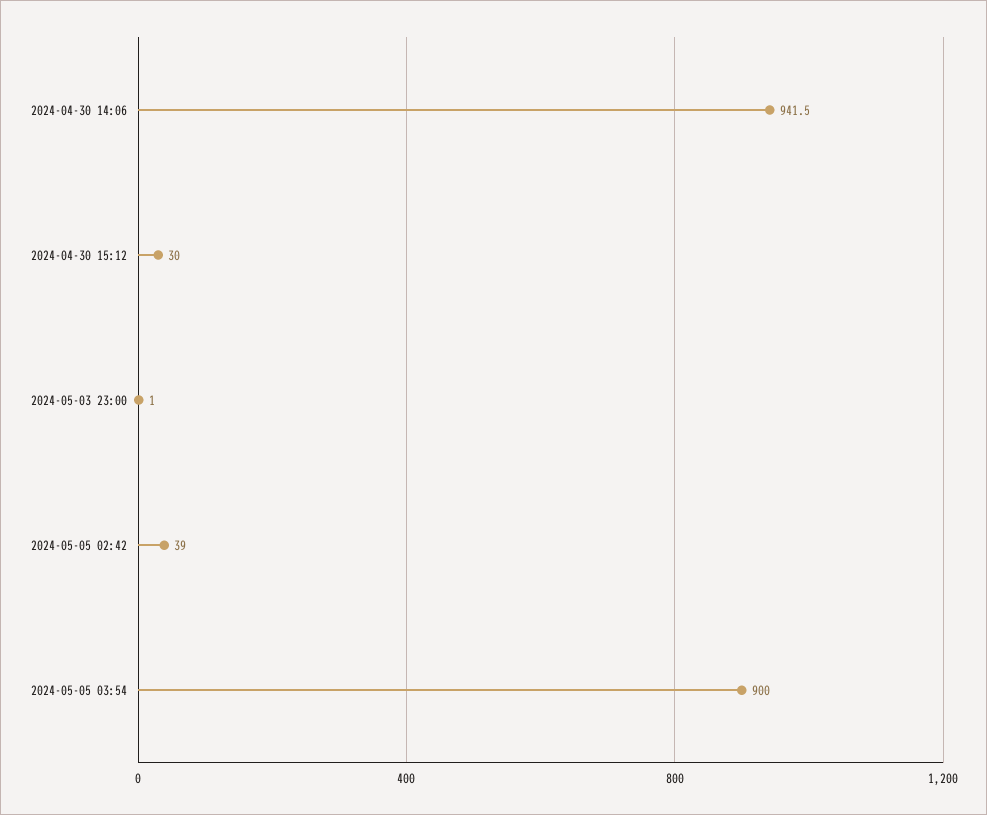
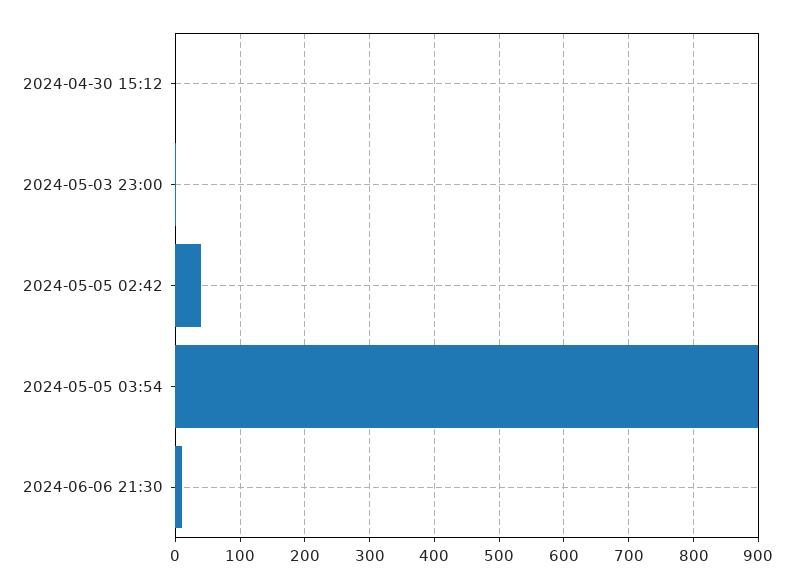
2024-04-30 14:06: 941.5 -> none
2024-04-30 15:12: 30 -> 0
2024-06-06 21:30: none -> 10

